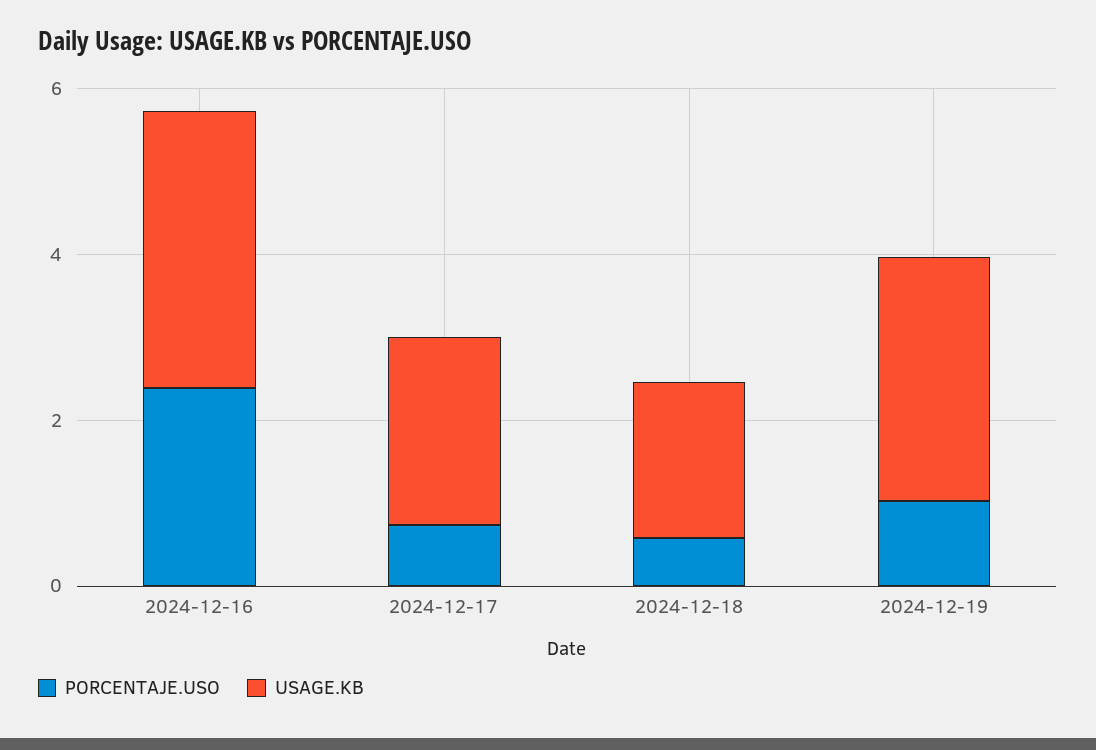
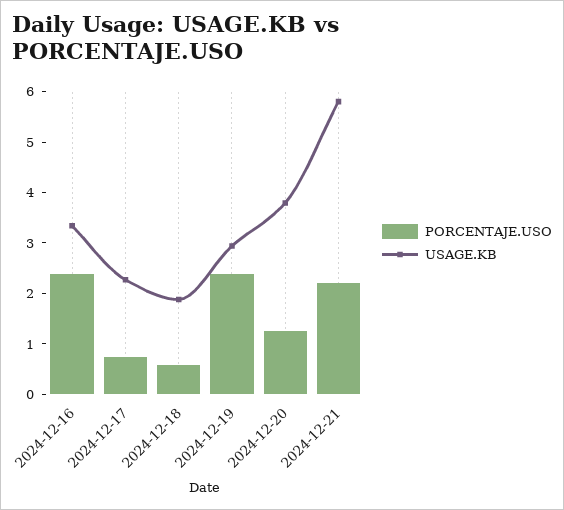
PORCENTAJE.USO, 2024-12-19: 1 -> 2.4
PORCENTAJE.USO, 2024-12-20: none -> 1.2
USAGE.KB, 2024-12-20: none -> 3.8
PORCENTAJE.USO, 2024-12-21: none -> 2.2
USAGE.KB, 2024-12-21: none -> 5.8

